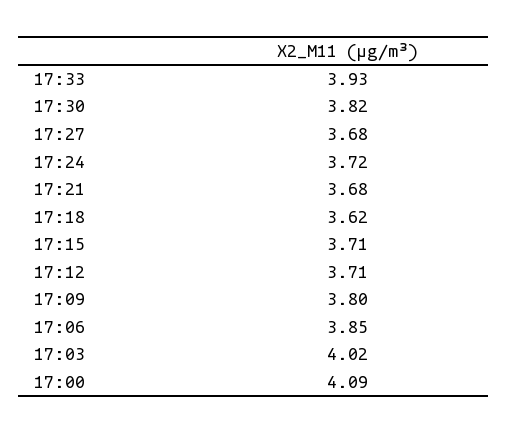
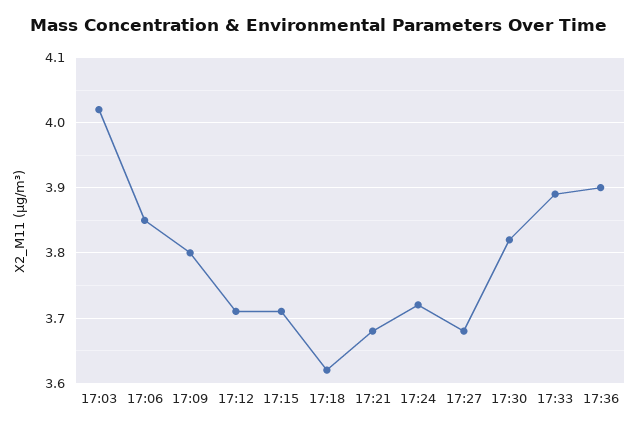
17:33: 3.93 -> 3.89
17:00: 4.09 -> none
17:36: none -> 3.9

